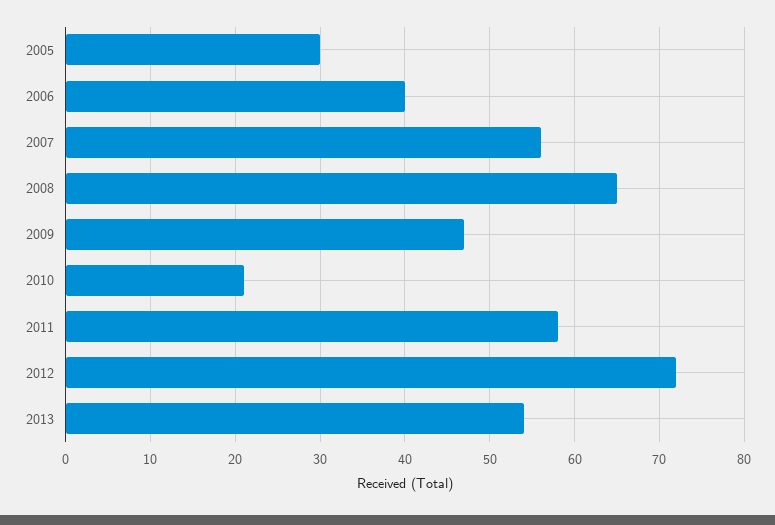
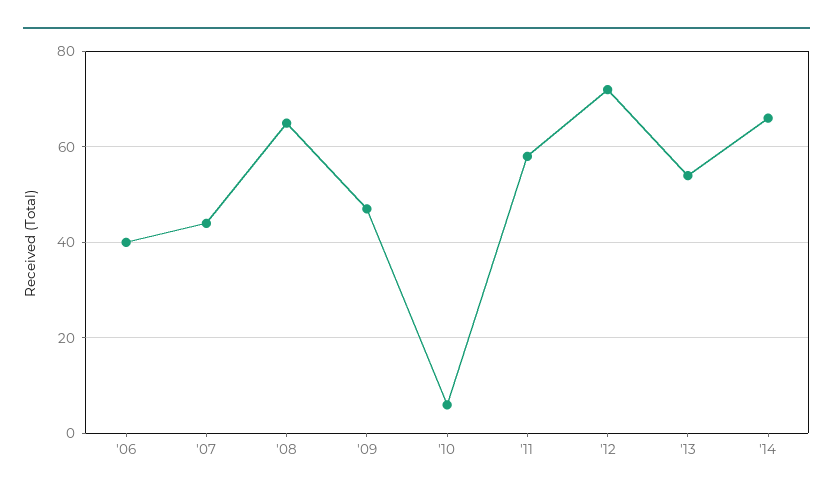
2005: 30 -> none
2007: 56 -> 45
2010: 21 -> 5
'14: none -> 65

